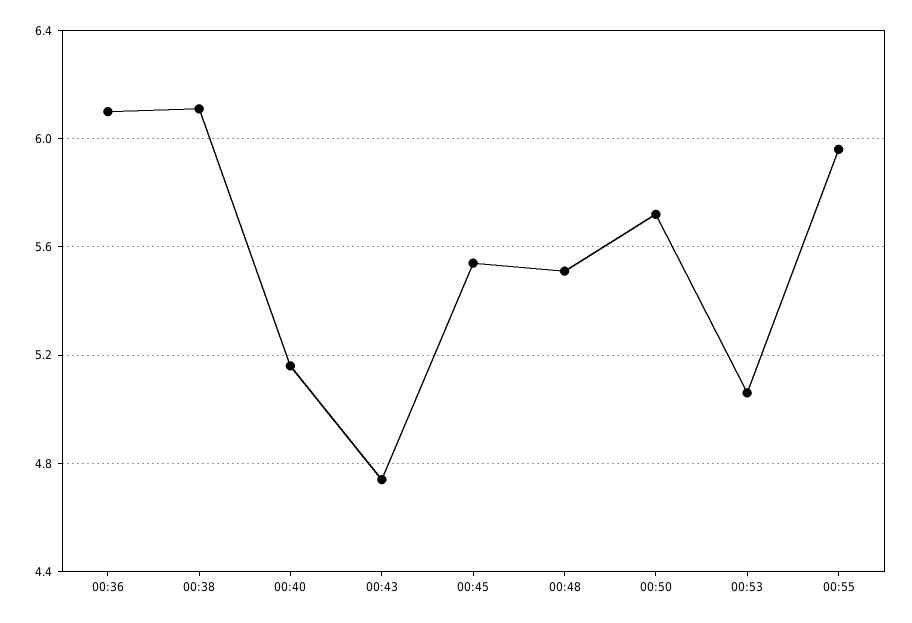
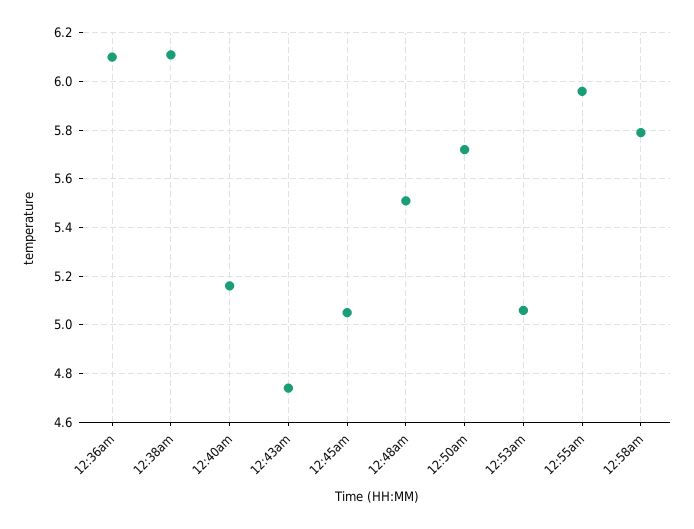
00:45: 5.55 -> 5.05
12:58am: none -> 5.8

